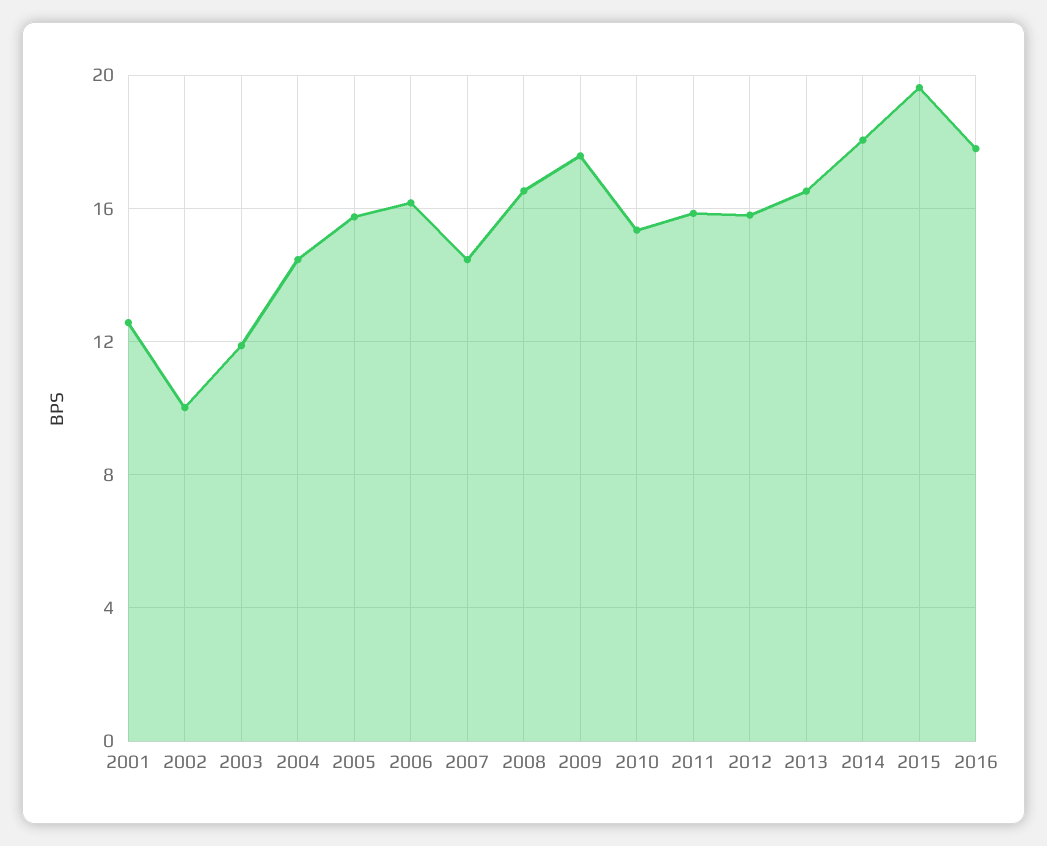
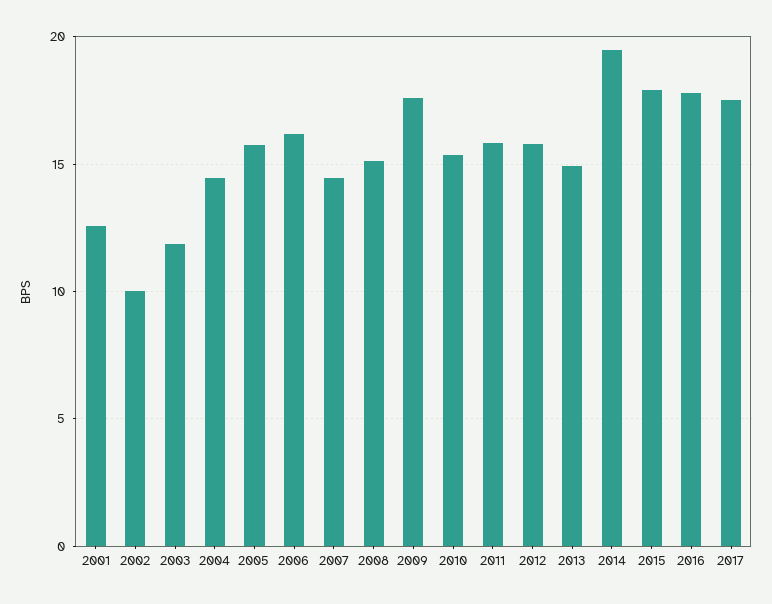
2008: 16.5 -> 15
2013: 16.5 -> 15
2014: 18 -> 19.5
2015: 19.5 -> 18
2017: none -> 17.5

